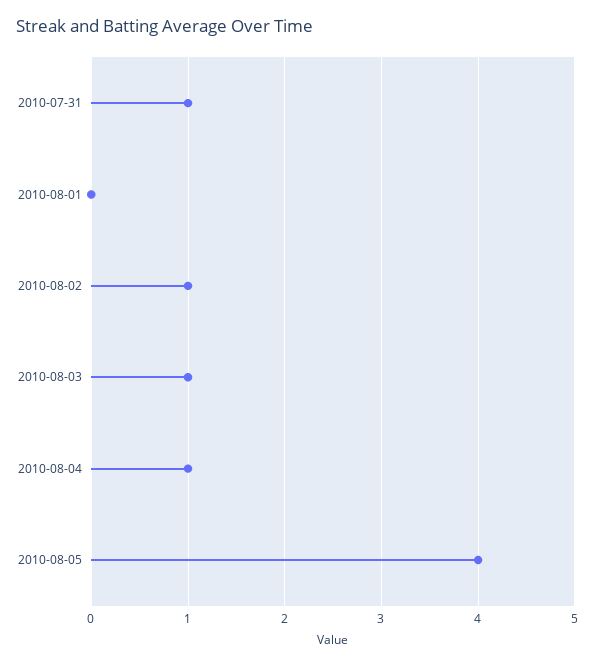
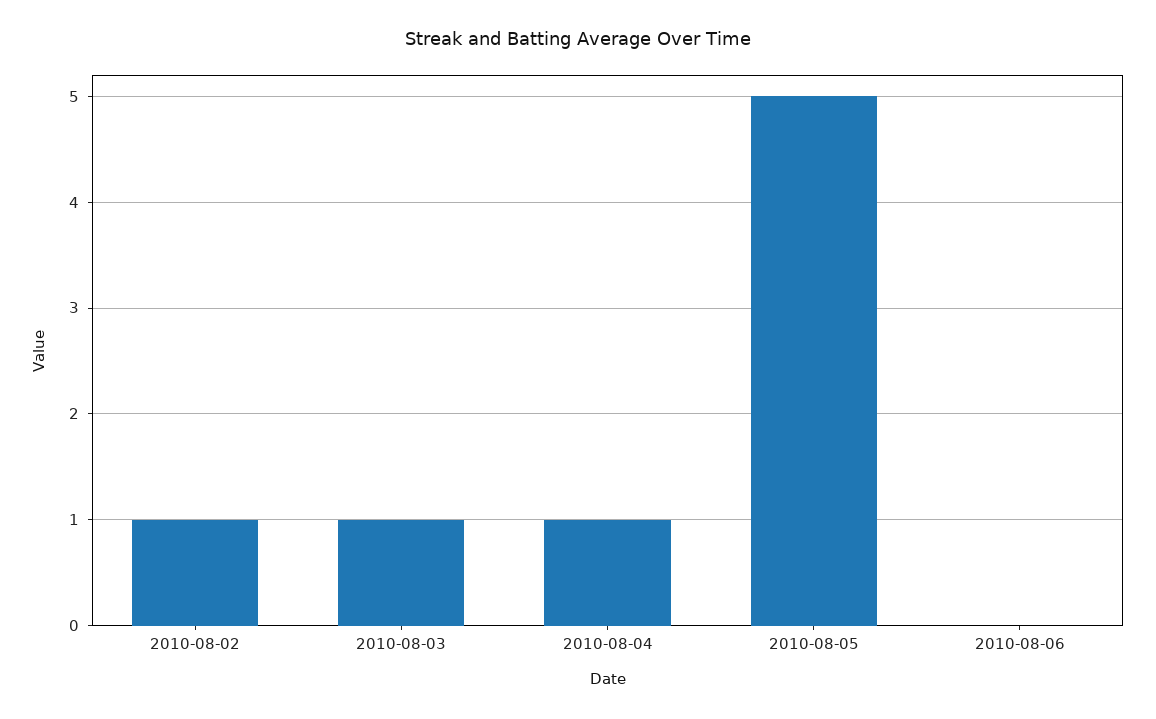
2010-07-31: 1 -> none
2010-08-01: 0 -> none
2010-08-05: 4 -> 5
2010-08-06: none -> 0

